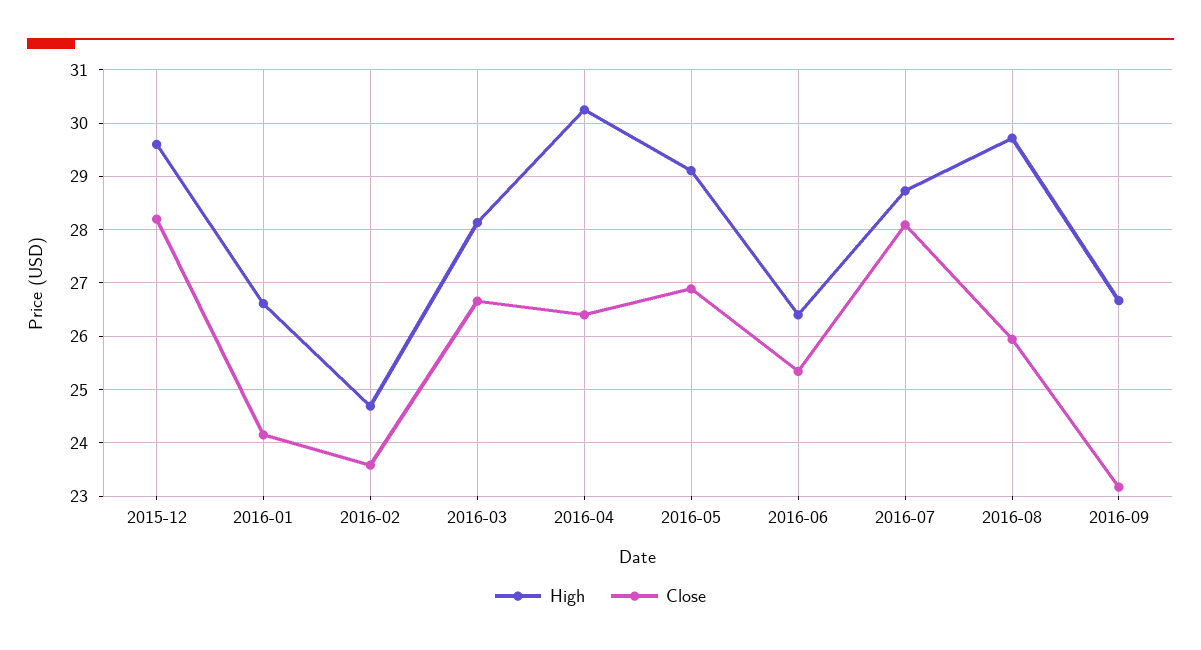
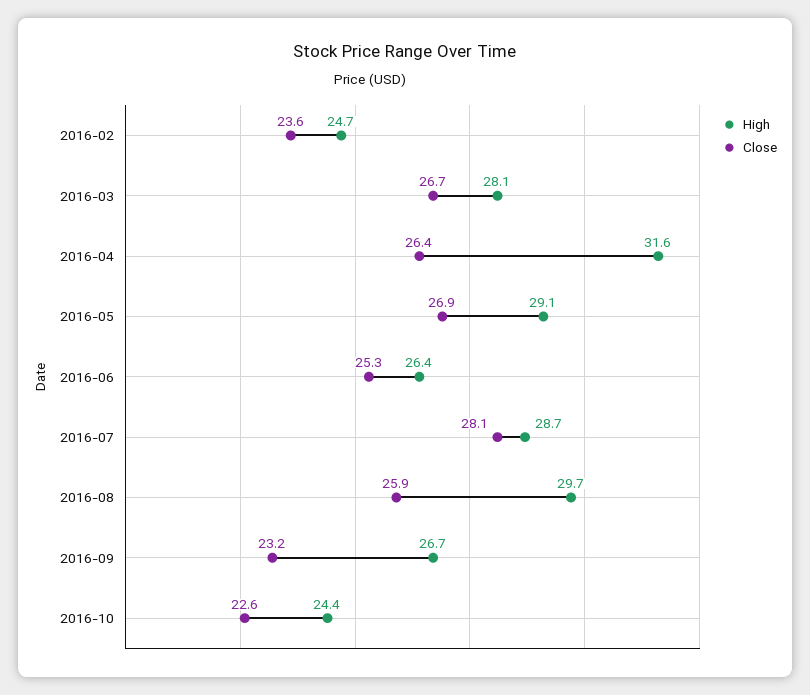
High, 2015-12: 29.6 -> none
Close, 2015-12: 28.2 -> none
High, 2016-01: 26.6 -> none
Close, 2016-01: 24.2 -> none
High, 2016-04: 30.2 -> 31.6
High, 2016-10: none -> 24.4
Close, 2016-10: none -> 22.6

